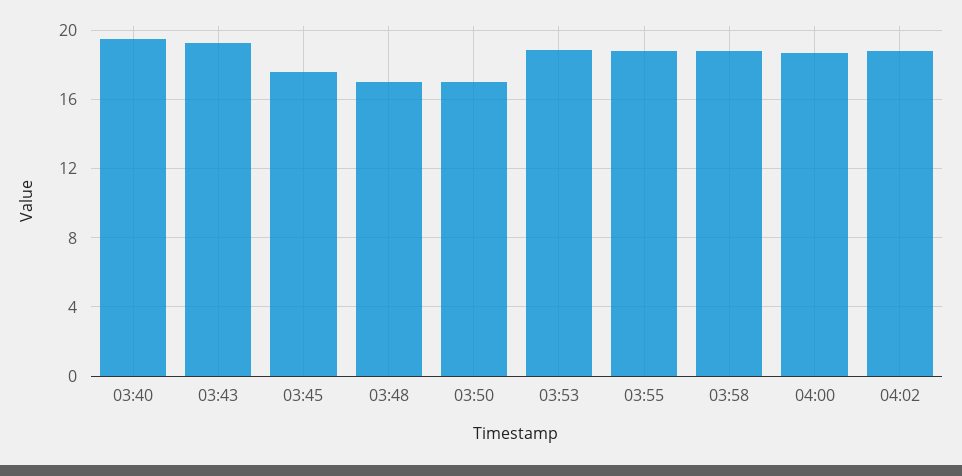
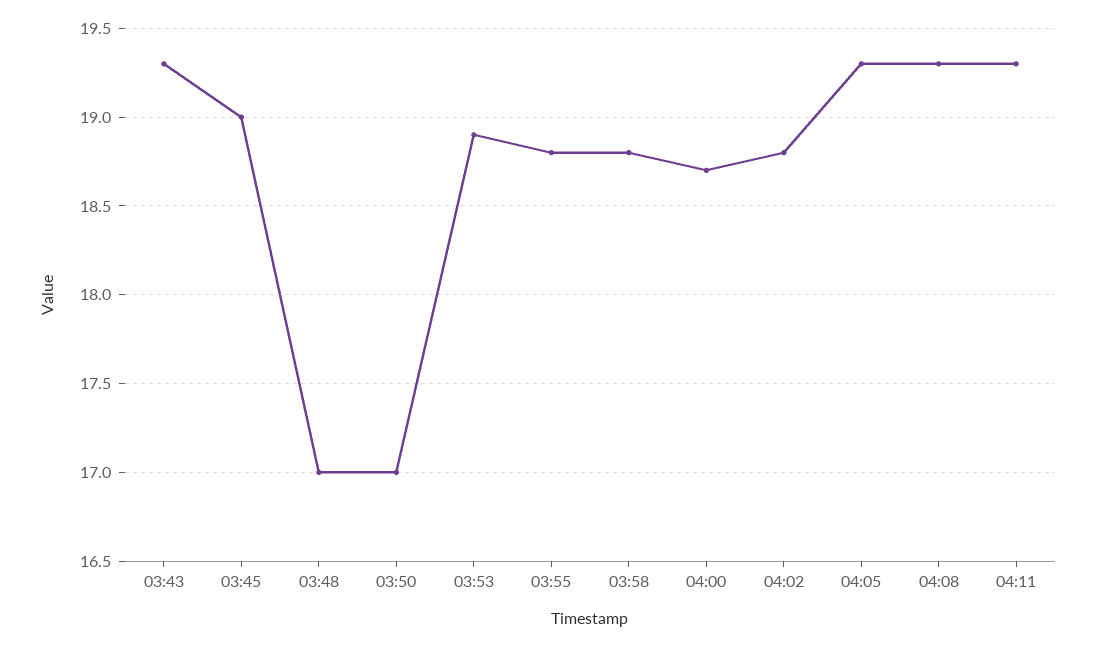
03:40: 19.5 -> none
03:45: 17.5 -> 19
04:05: none -> 19.3
04:08: none -> 19.3
04:11: none -> 19.3

